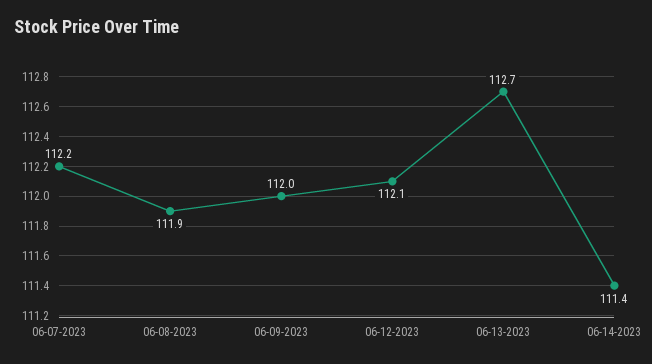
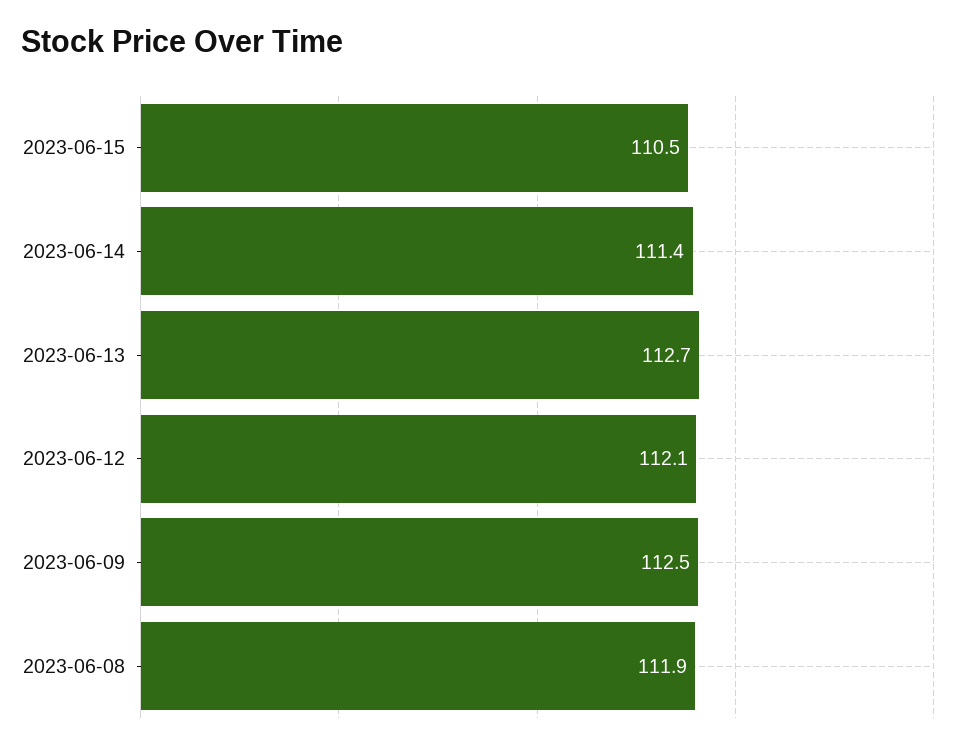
06-07-2023: 112.2 -> none
06-09-2023: 112 -> 112.5
2023-06-15: none -> 110.5

